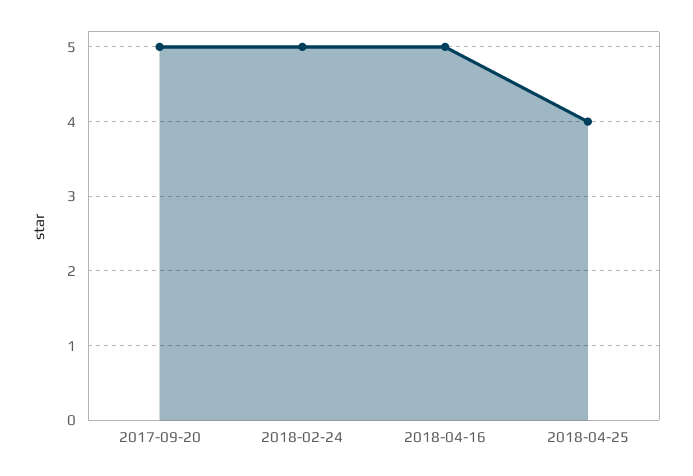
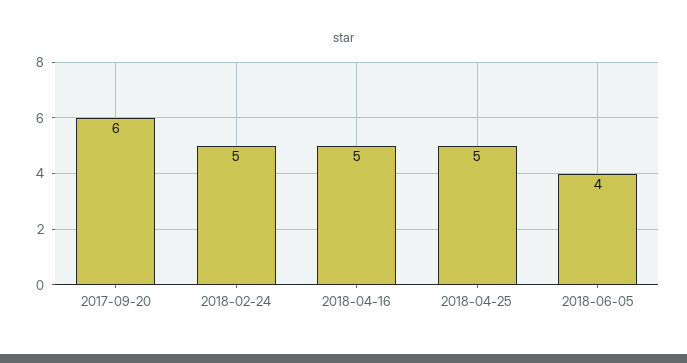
2017-09-20: 5 -> 6
2018-04-25: 4 -> 5
2018-06-05: none -> 4

